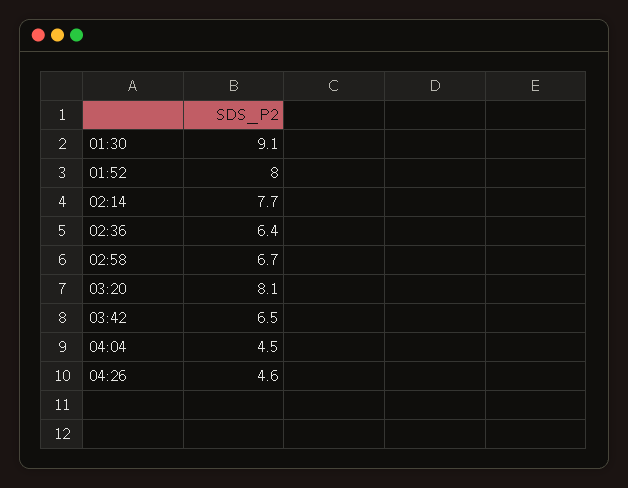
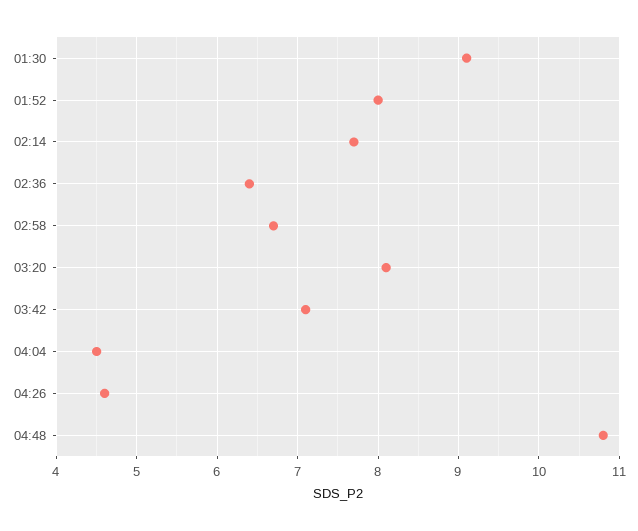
03:42: 6.5 -> 7.1
04:48: none -> 10.8

